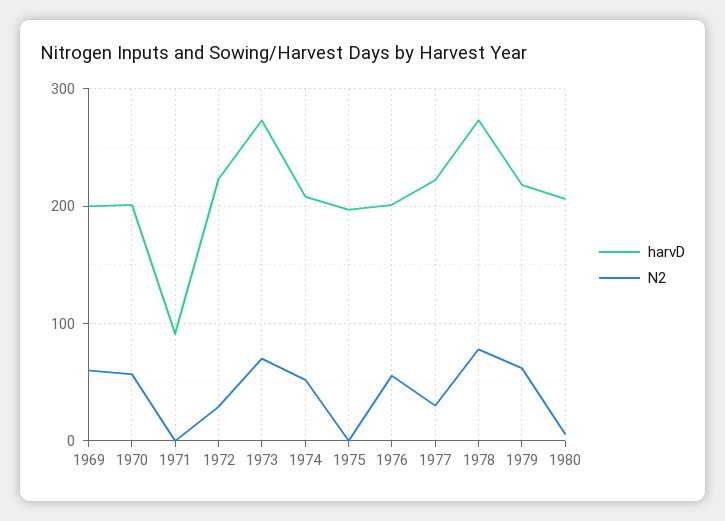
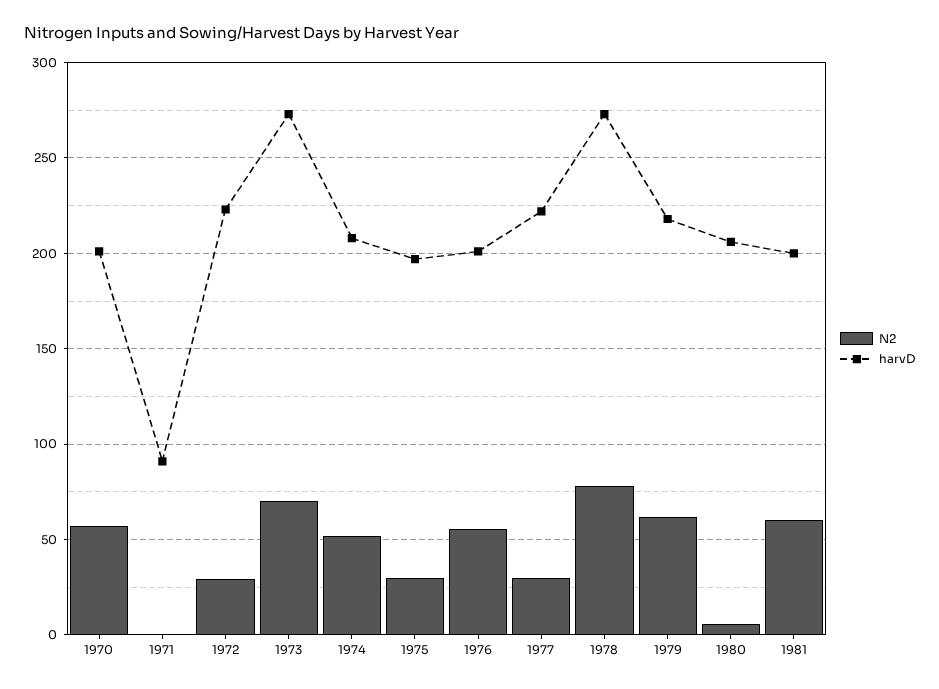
harvD, 1969: 200 -> none
N2, 1969: 60 -> none
N2, 1975: 0 -> 30
N2, 1981: none -> 60
harvD, 1981: none -> 200

